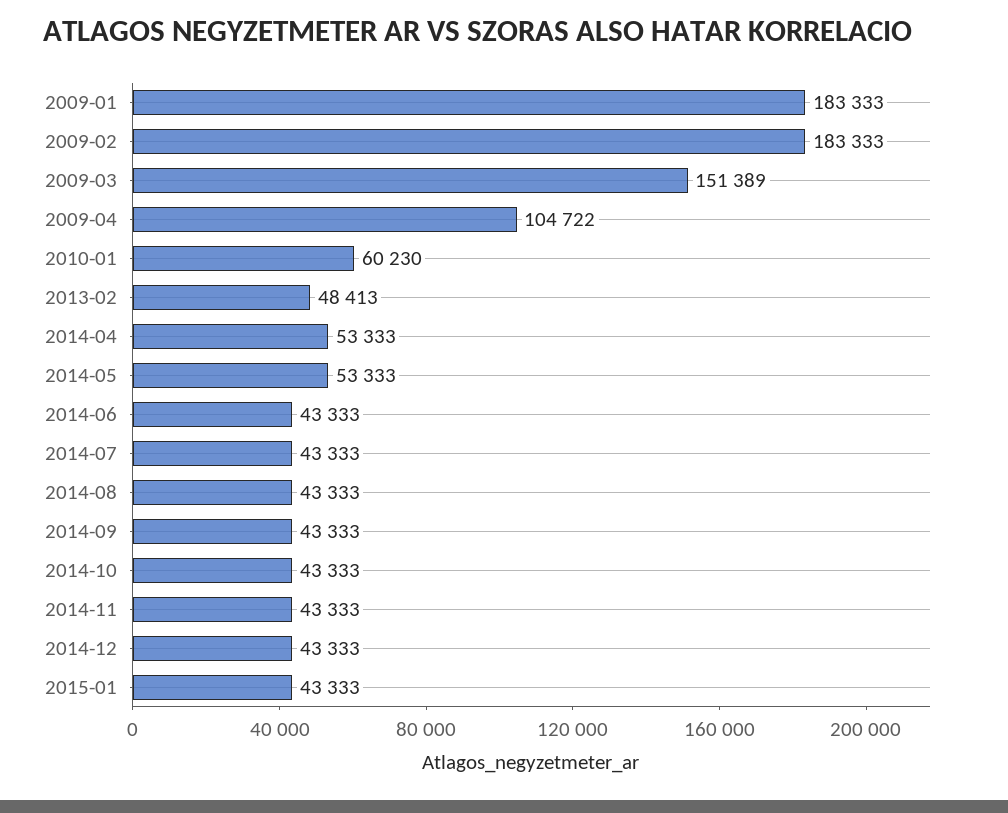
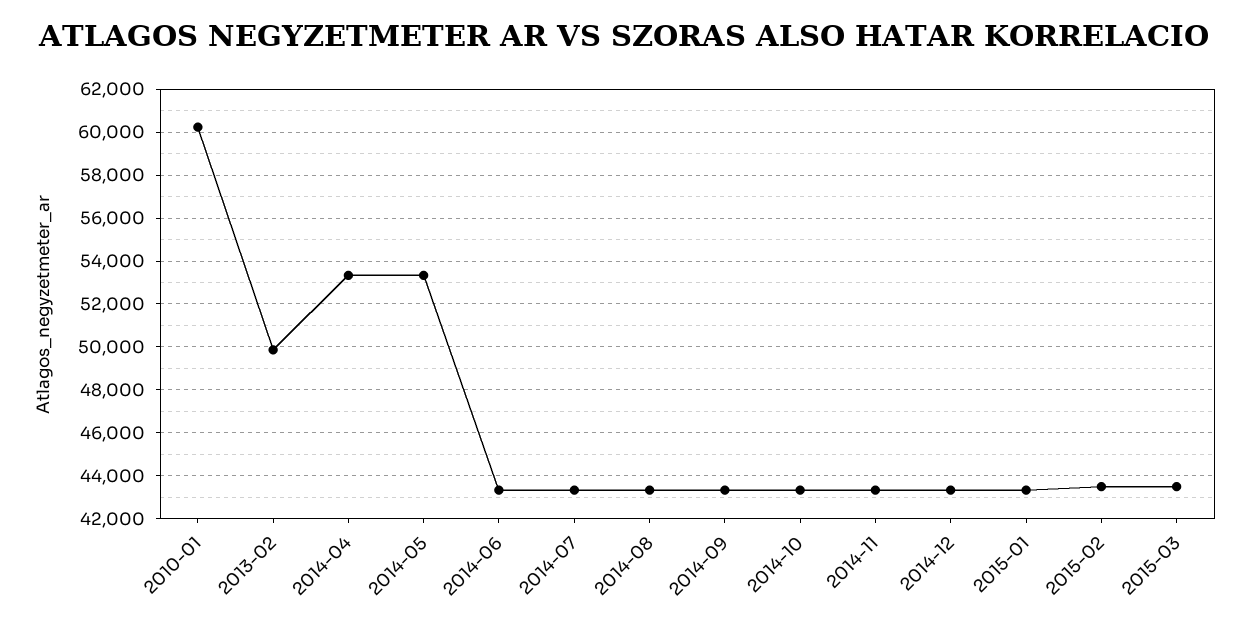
2009-01: 183333 -> none
2009-02: 183333 -> none
2009-03: 151389 -> none
2009-04: 104722 -> none
2013-02: 48413 -> 50000
2015-02: none -> 43500
2015-03: none -> 43500

